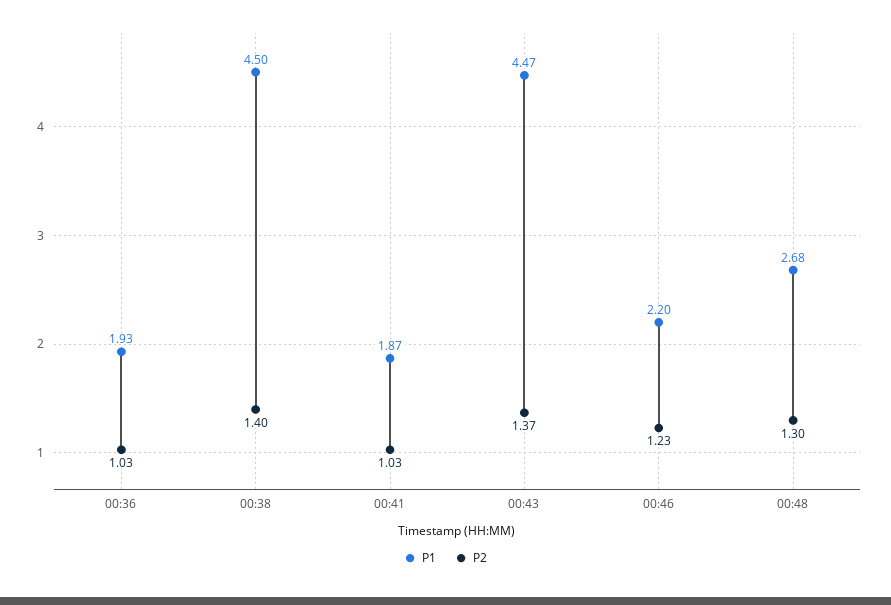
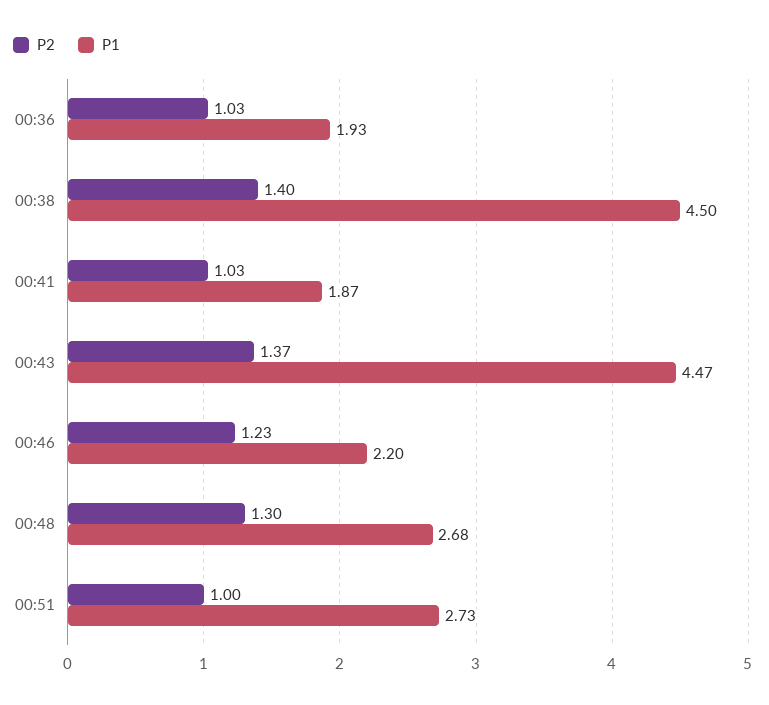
P2, 00:51: none -> 1
P1, 00:51: none -> 2.73

